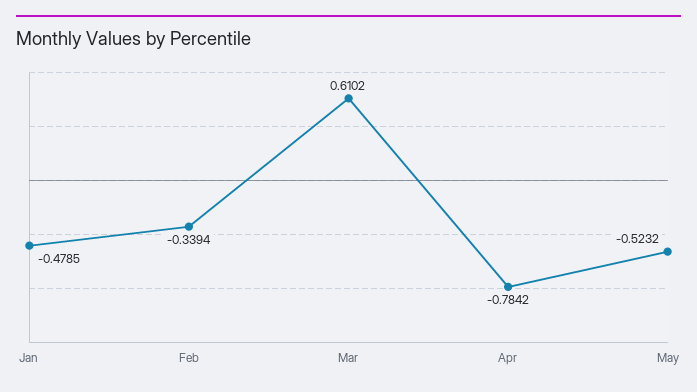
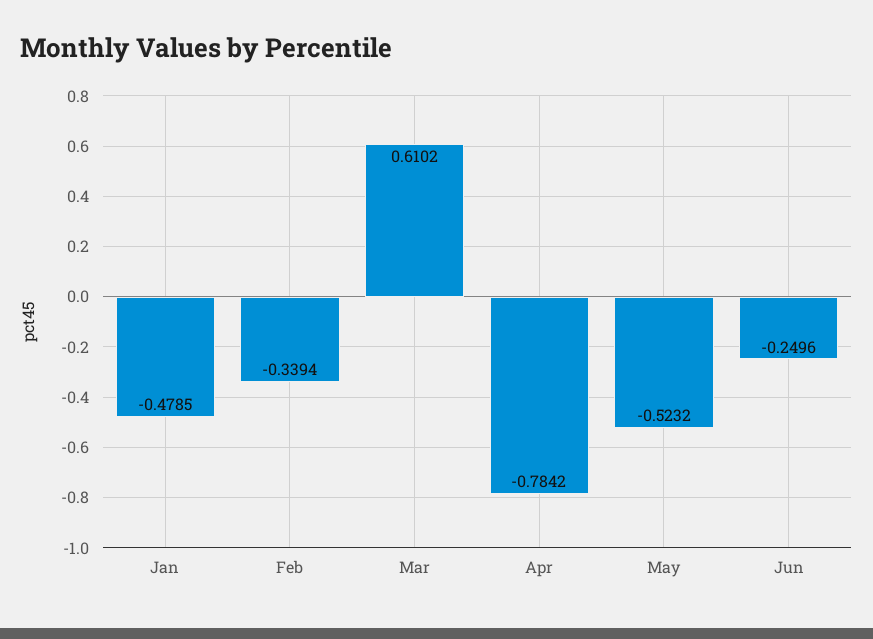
Jun: none -> -0.2496

